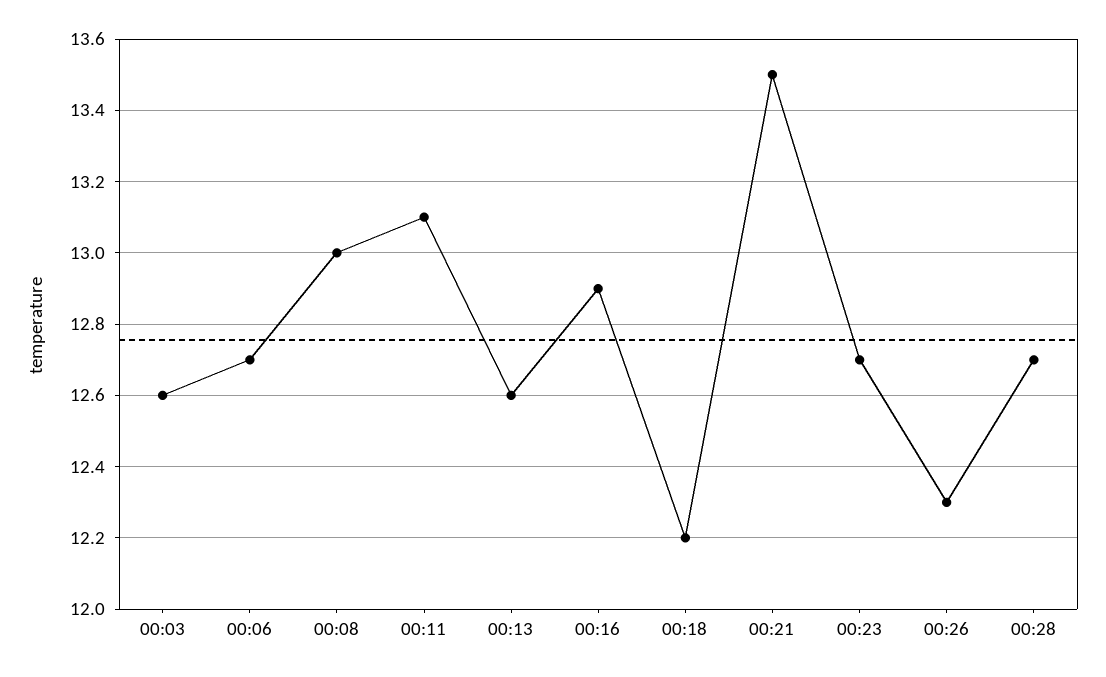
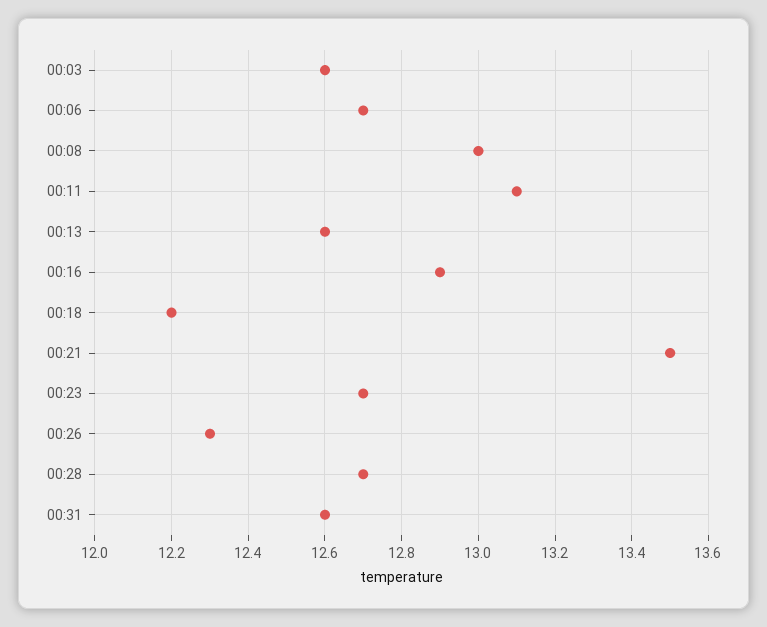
00:31: none -> 12.6

